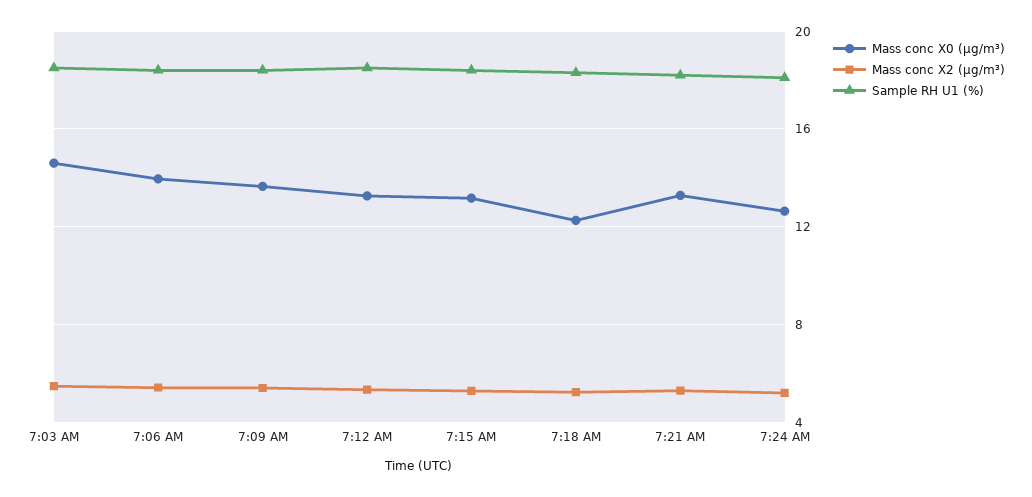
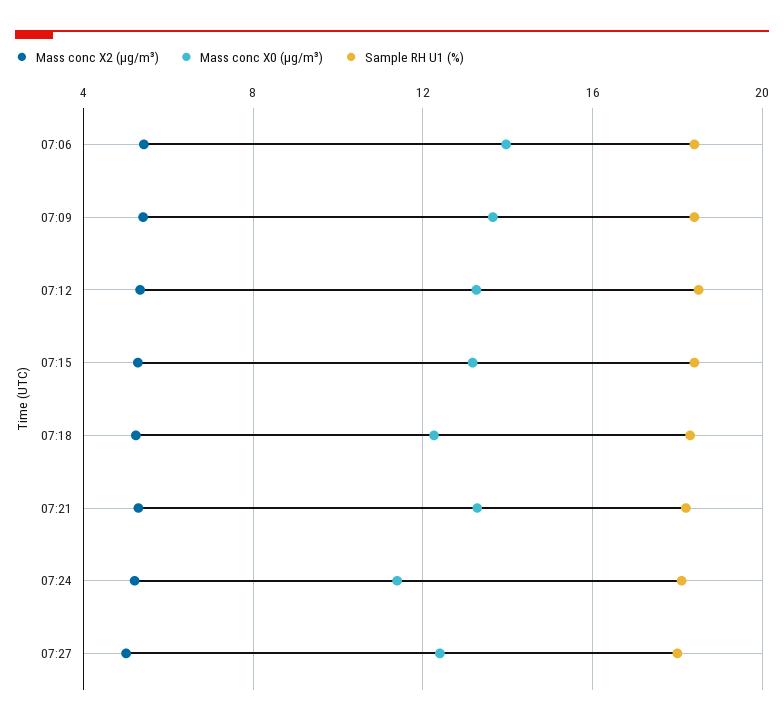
Mass conc X0 (μg/m³), 7:03 AM: 14.5 -> none
Mass conc X2 (μg/m³), 7:03 AM: 5.5 -> none
Sample RH U1 (%), 7:03 AM: 18.5 -> none
Mass conc X0 (μg/m³), 7:24 AM: 12.5 -> 11.5
Mass conc X2 (μg/m³), 07:27: none -> 5
Mass conc X0 (μg/m³), 07:27: none -> 12.5
Sample RH U1 (%), 07:27: none -> 18

